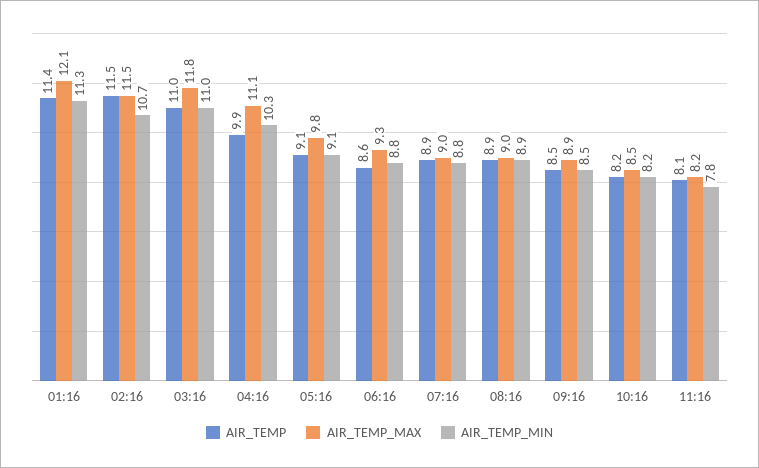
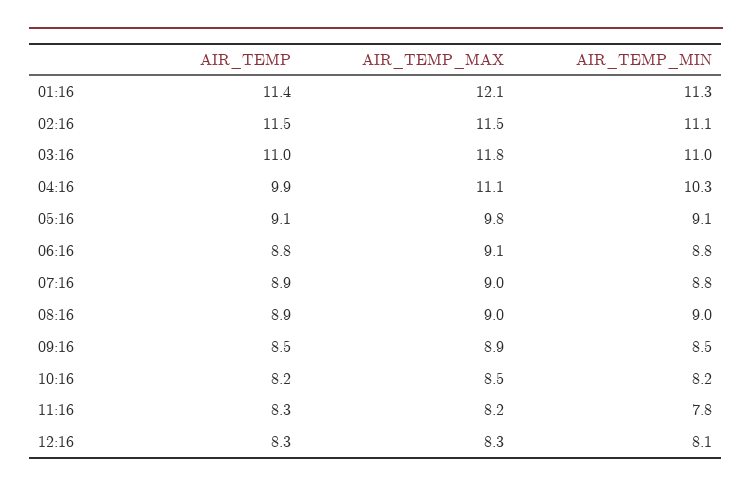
AIR_TEMP_MIN, 02:16: 10.7 -> 11.1
AIR_TEMP, 06:16: 8.6 -> 8.8
AIR_TEMP_MAX, 06:16: 9.3 -> 9.1
AIR_TEMP_MIN, 08:16: 8.9 -> 9
AIR_TEMP, 11:16: 8.1 -> 8.3
AIR_TEMP, 12:16: none -> 8.3
AIR_TEMP_MAX, 12:16: none -> 8.3
AIR_TEMP_MIN, 12:16: none -> 8.1

